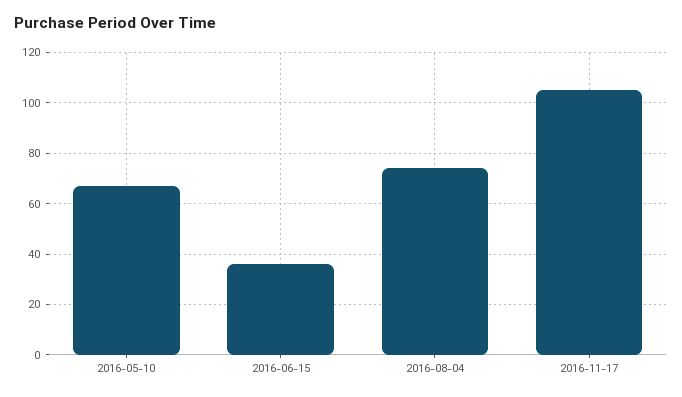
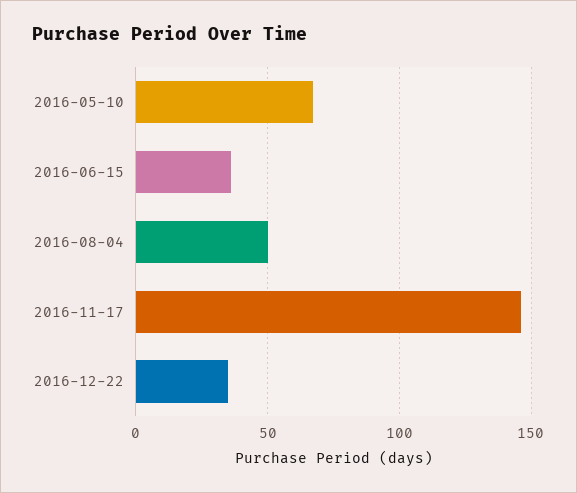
2016-08-04: 75 -> 50
2016-11-17: 105 -> 145
2016-12-22: none -> 35

